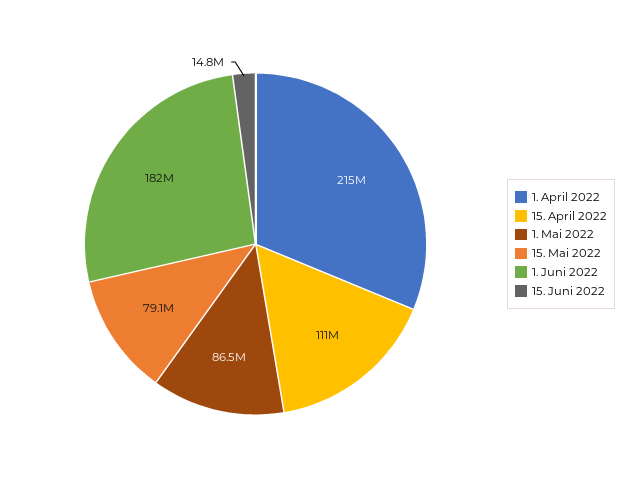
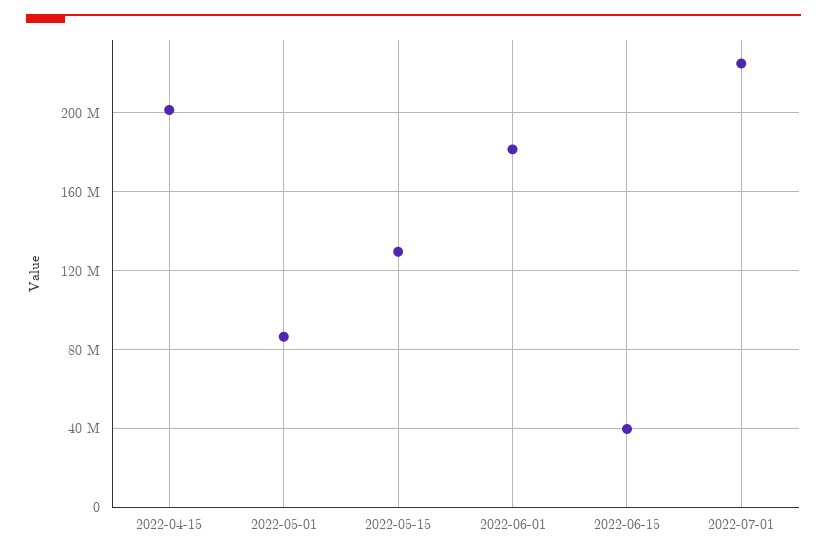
1. April 2022: 215000000 -> none
15. April 2022: 111000000 -> 200000000
15. Mai 2022: 79100000 -> 130000000
15. Juni 2022: 14800000 -> 40000000
2022-07-01: none -> 225000000

